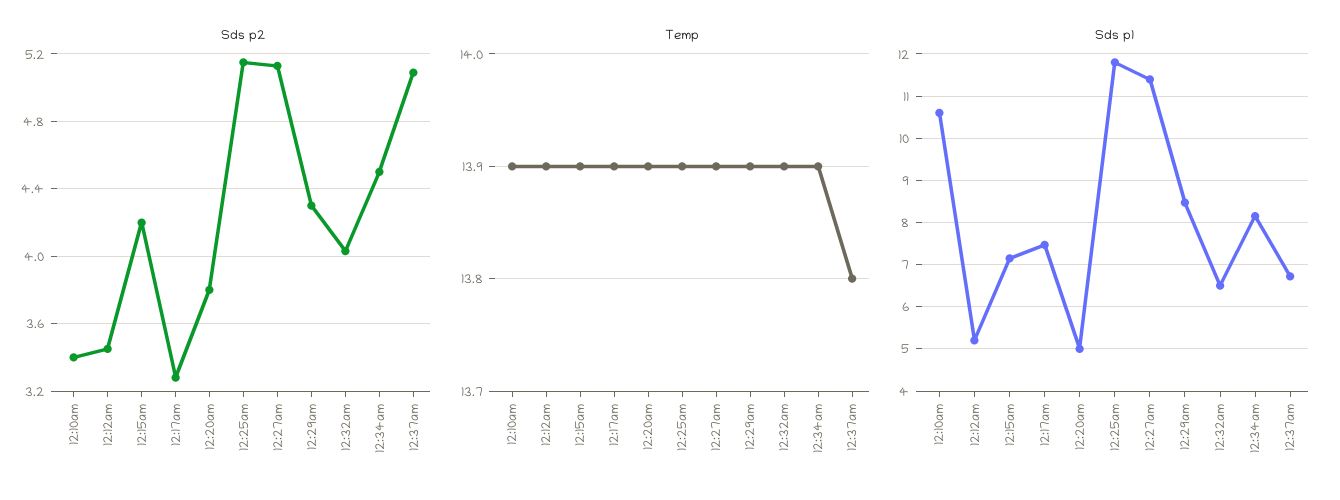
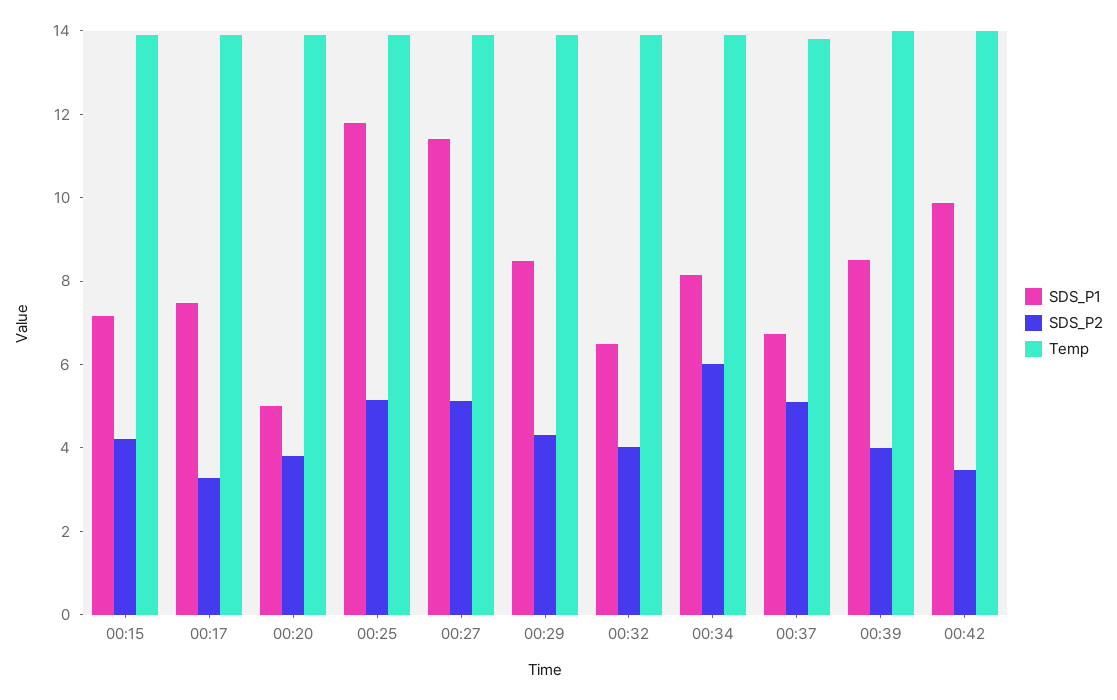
Sds p2, 12:10am: 3.4 -> none
Sds p2, 12:12am: 3.45 -> none
Sds p2, 12:34am: 4.5 -> 6
Temp, 12:10am: 13.9 -> none
Temp, 12:12am: 13.9 -> none
Sds p1, 12:10am: 10.6 -> none
Sds p1, 12:12am: 5.2 -> none
Sds p1, 00:39: none -> 8.5
Sds p2, 00:39: none -> 4
Temp, 00:39: none -> 14
Sds p1, 00:42: none -> 10
Sds p2, 00:42: none -> 3.5
Temp, 00:42: none -> 14

